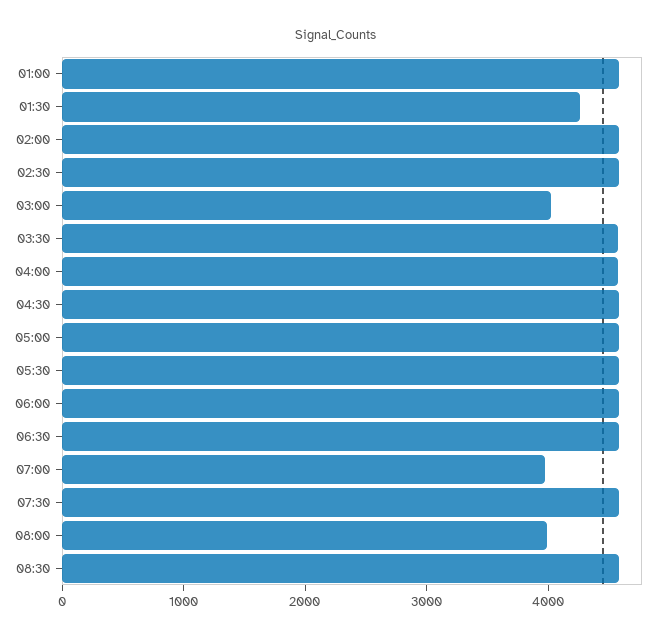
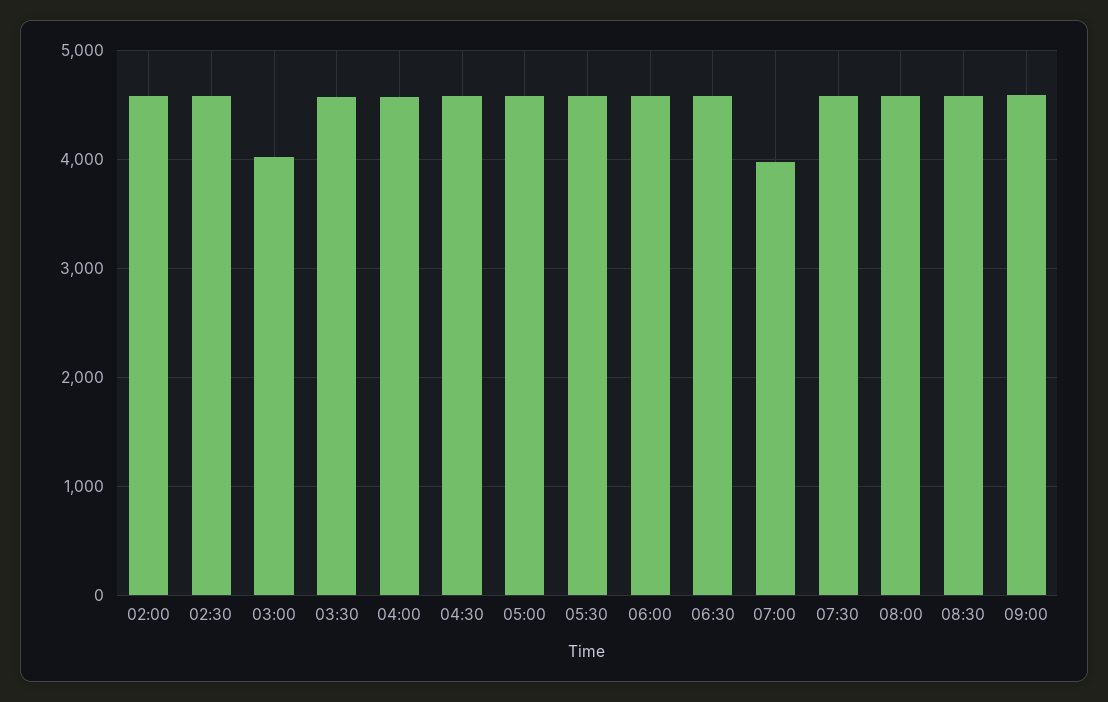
01:00: 4600 -> none
01:30: 4200 -> none
08:00: 4000 -> 4600
09:00: none -> 4600

